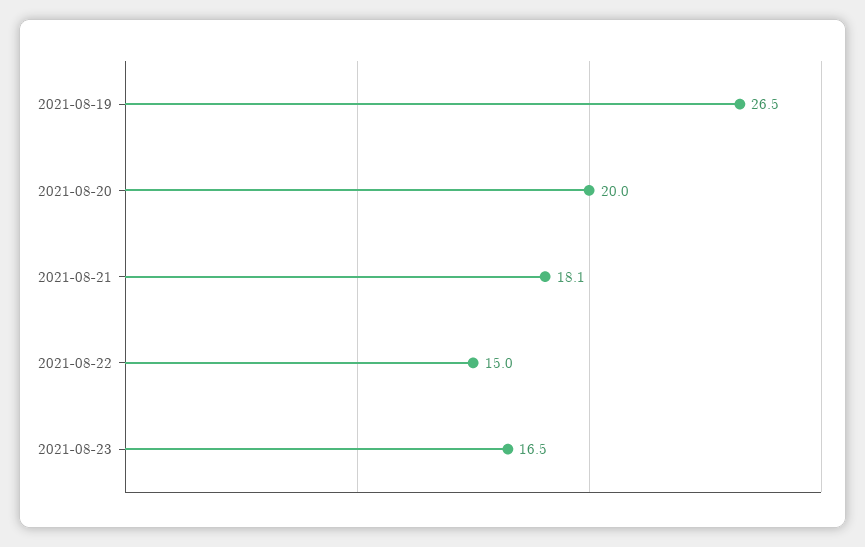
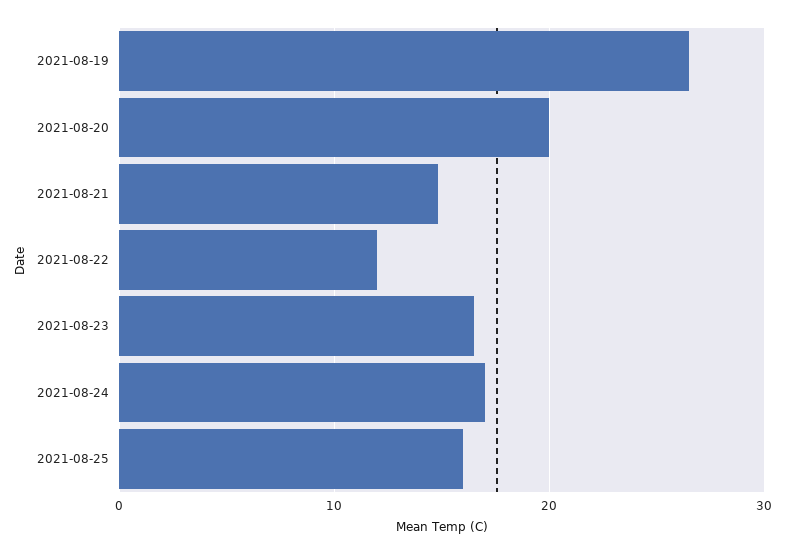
2021-08-21: 18.1 -> 15
2021-08-22: 15 -> 12
2021-08-24: none -> 17
2021-08-25: none -> 16

